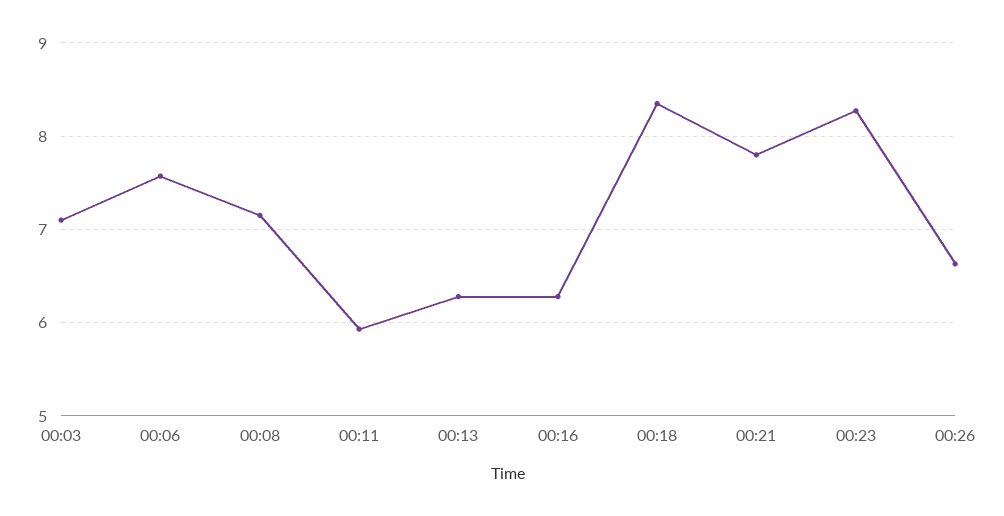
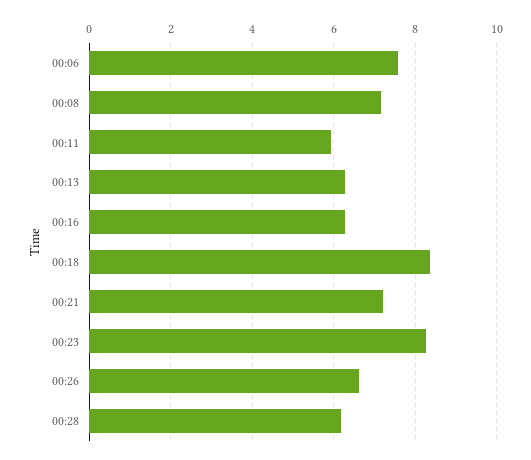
00:03: 7.1 -> none
00:21: 7.8 -> 7.2
00:28: none -> 6.2

